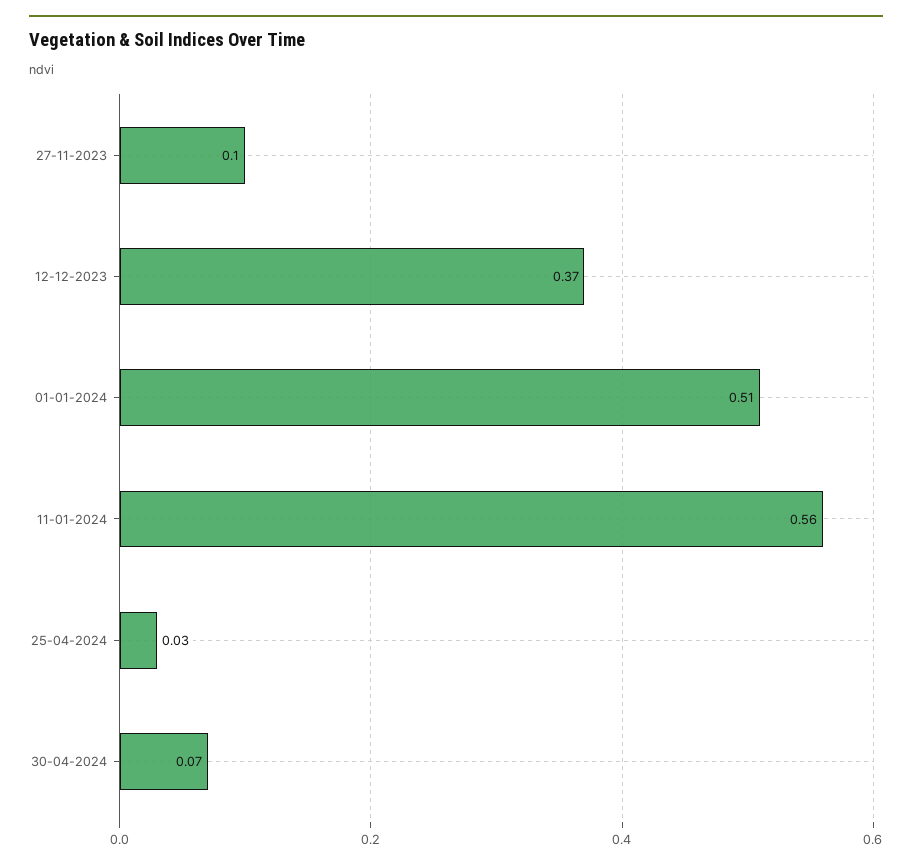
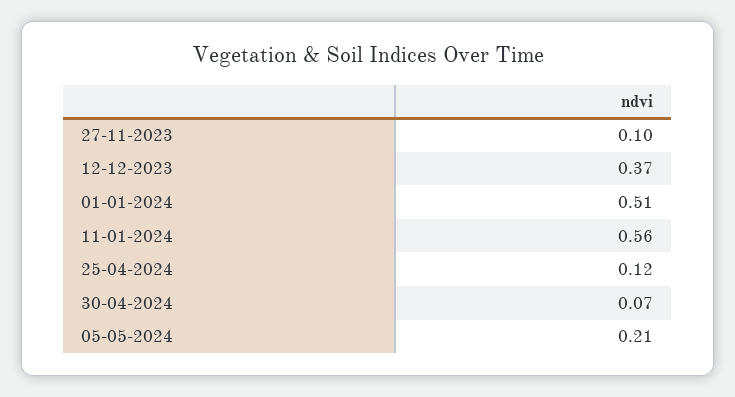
25-04-2024: 0.03 -> 0.12
05-05-2024: none -> 0.21

